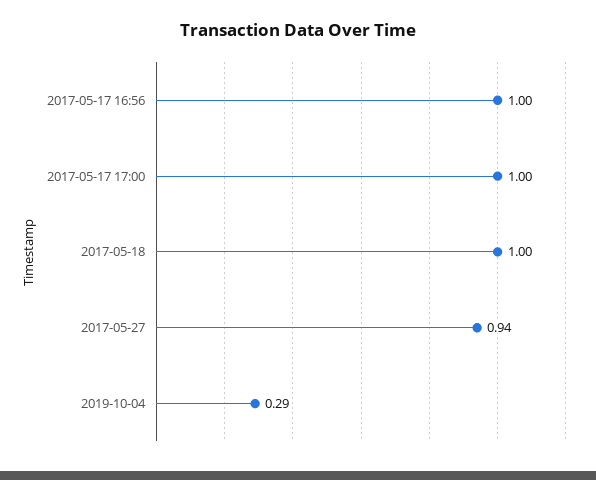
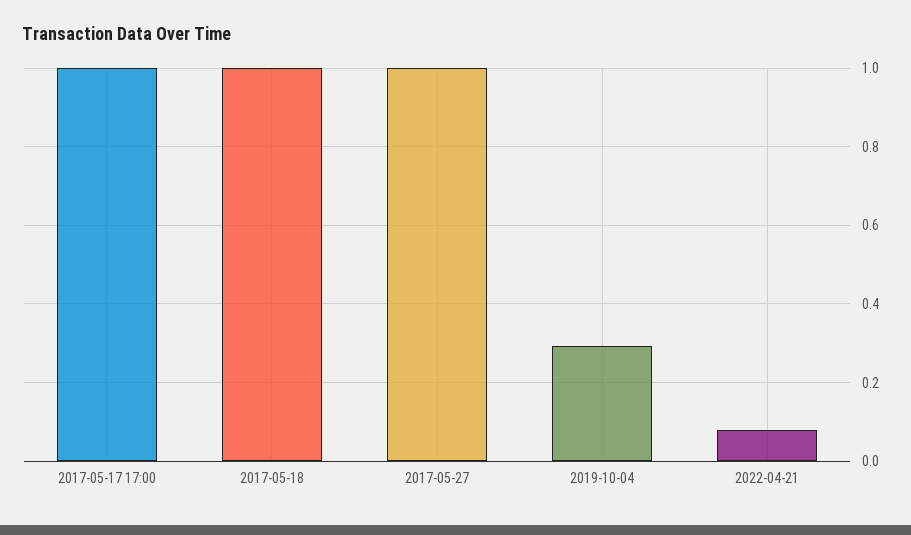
2017-05-17 16:56: 1 -> none
2017-05-27: 0.94 -> 1
2022-04-21: none -> 0.08

